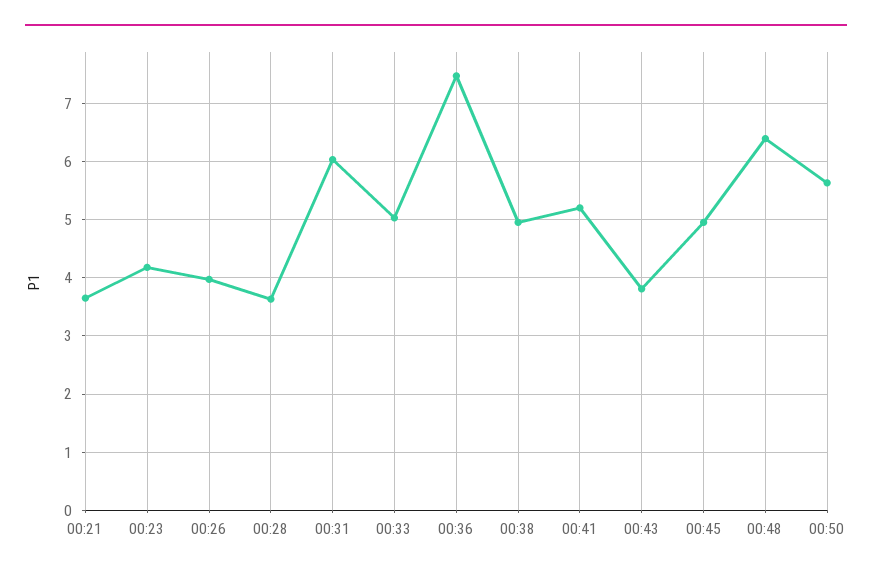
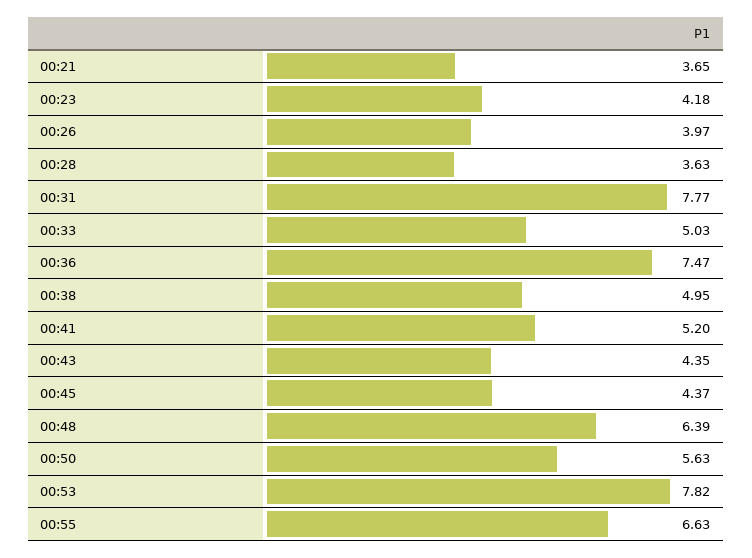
00:31: 6 -> 7.77
00:43: 3.8 -> 4.35
00:45: 5 -> 4.37
00:53: none -> 7.82
00:55: none -> 6.63

